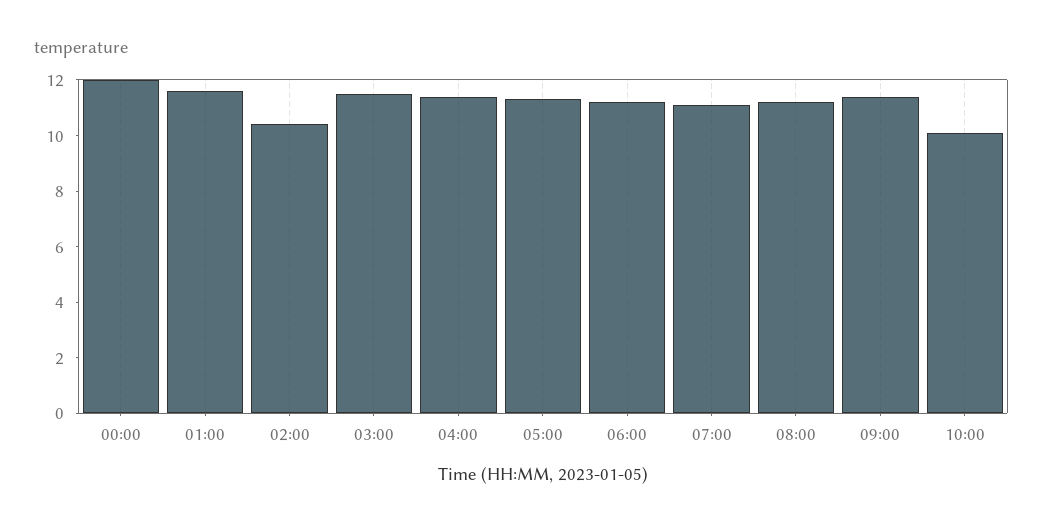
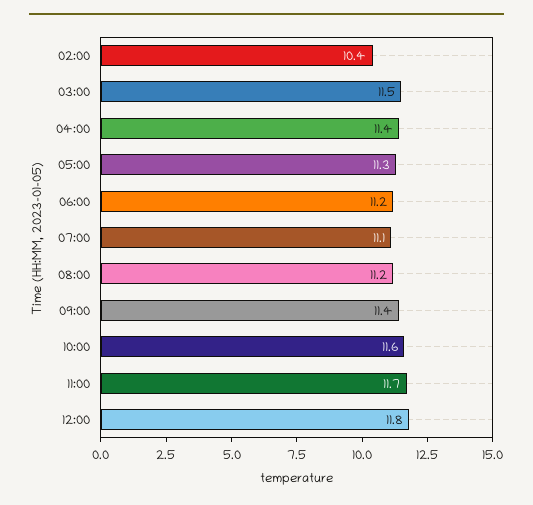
00:00: 12 -> none
01:00: 11.5 -> none
10:00: 10 -> 11.6
11:00: none -> 11.7
12:00: none -> 11.8

